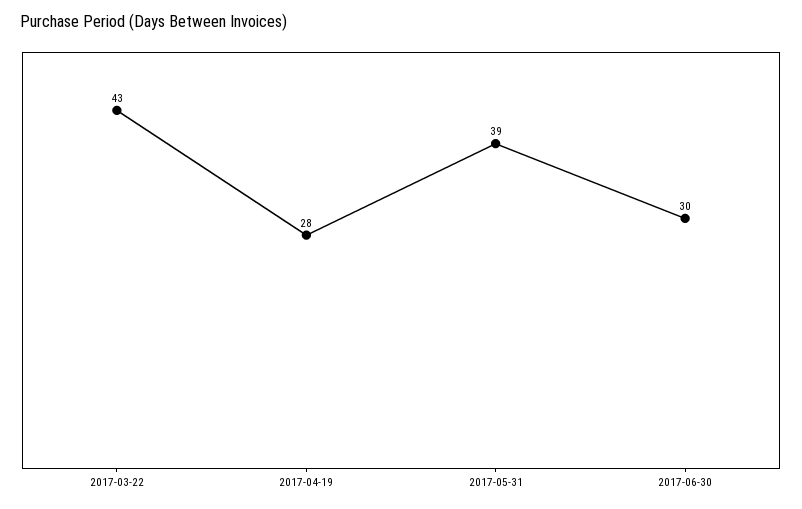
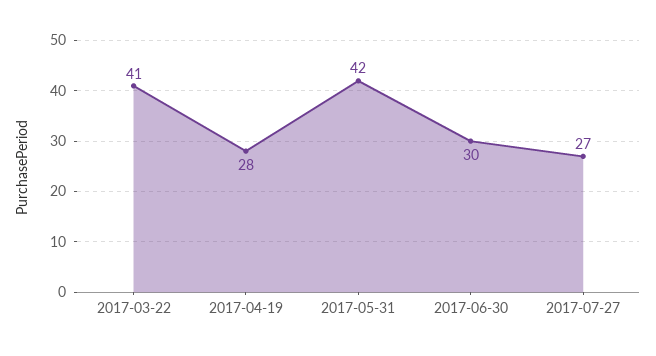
2017-03-22: 43 -> 41
2017-05-31: 39 -> 42
2017-07-27: none -> 27

